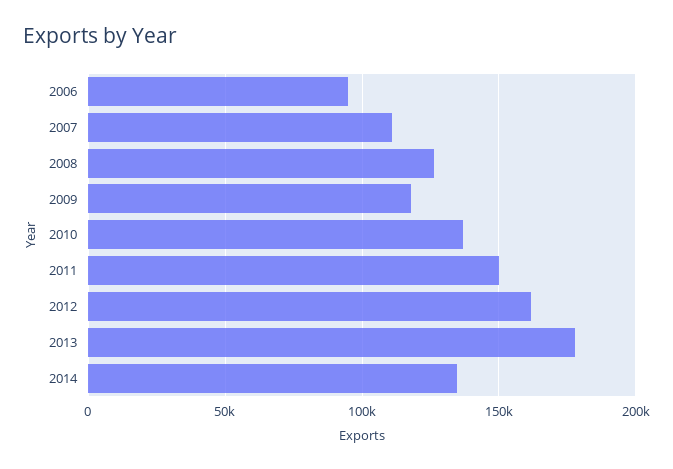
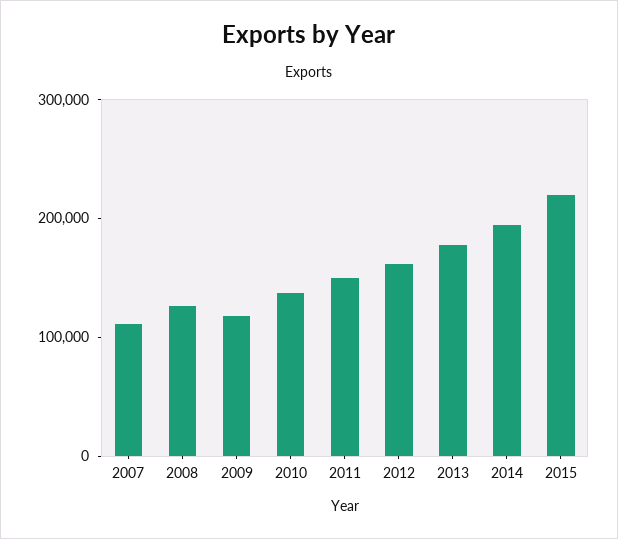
2006: 95000 -> none
2014: 135000 -> 200000
2015: none -> 220000

